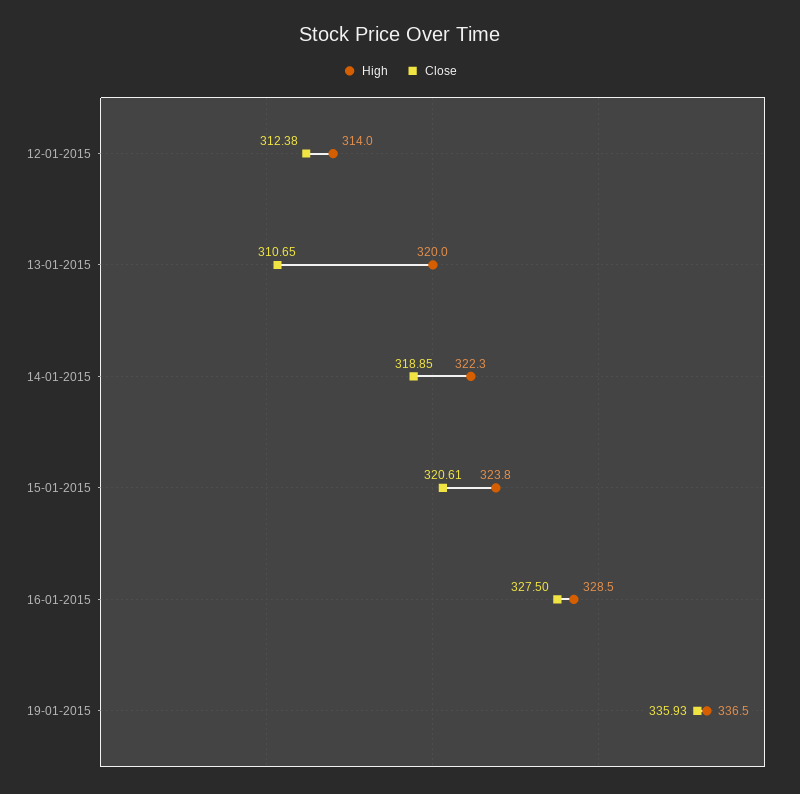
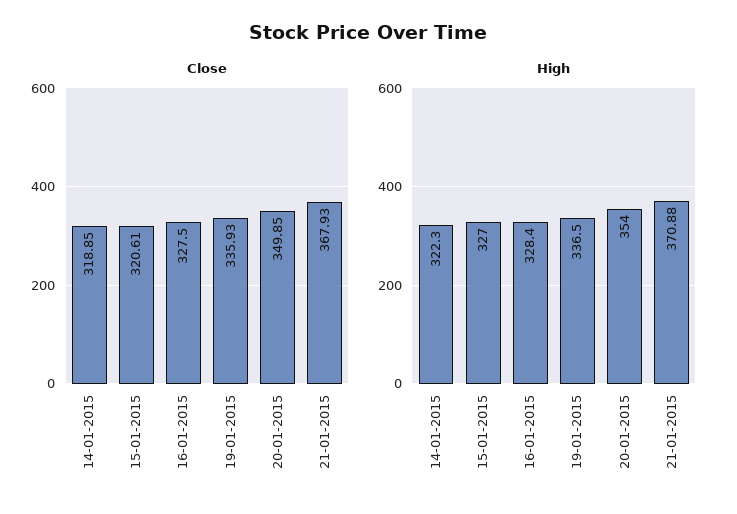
High, 12-01-2015: 314 -> none
Close, 12-01-2015: 312.38 -> none
High, 13-01-2015: 320 -> none
Close, 13-01-2015: 310.65 -> none
High, 15-01-2015: 323.8 -> 327
High, 16-01-2015: 328.5 -> 328.4
Close, 20-01-2015: none -> 349.85
Close, 21-01-2015: none -> 367.93
High, 20-01-2015: none -> 354
High, 21-01-2015: none -> 370.88

